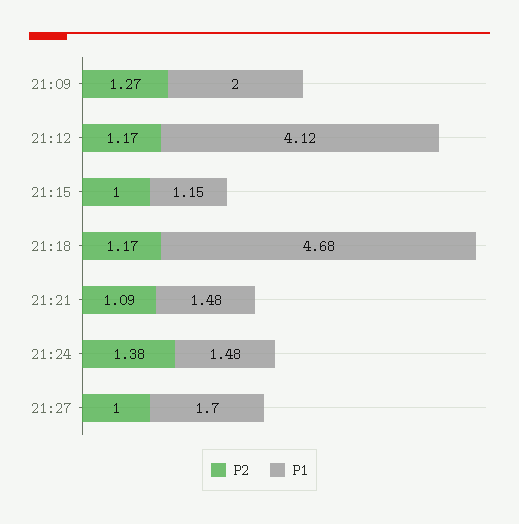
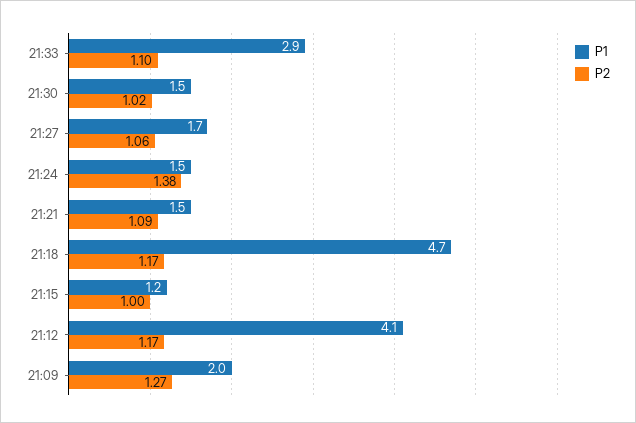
P2, 21:27: 1 -> 1.06
P1, 21:33: none -> 2.9
P2, 21:33: none -> 1.1
P1, 21:30: none -> 1.5
P2, 21:30: none -> 1.02

